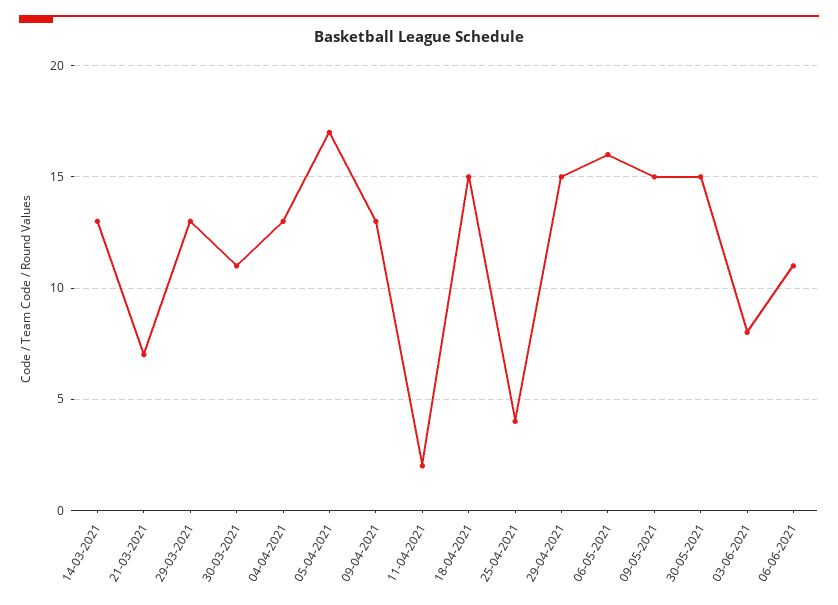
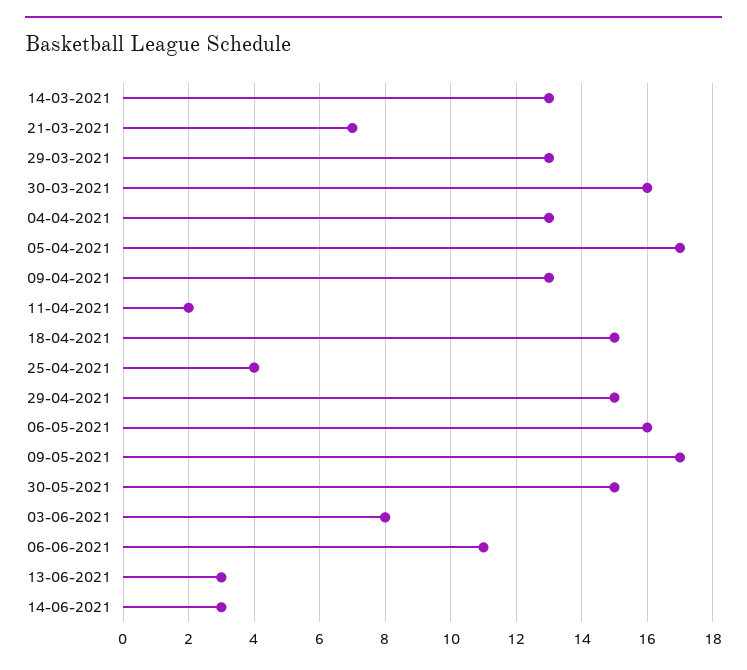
30-03-2021: 11 -> 16
09-05-2021: 15 -> 17
13-06-2021: none -> 3
14-06-2021: none -> 3

